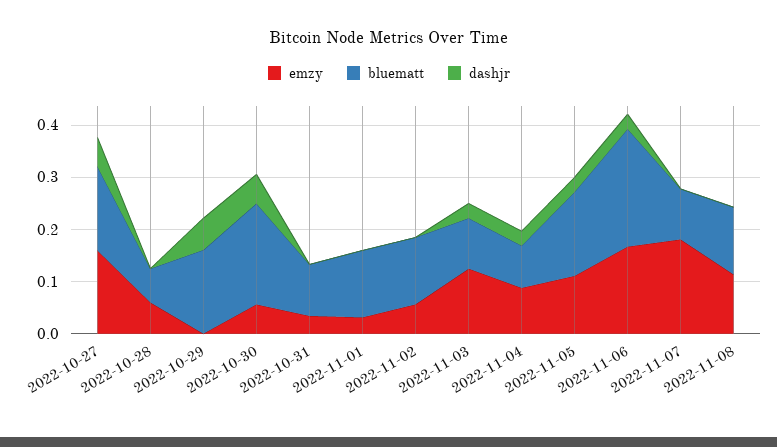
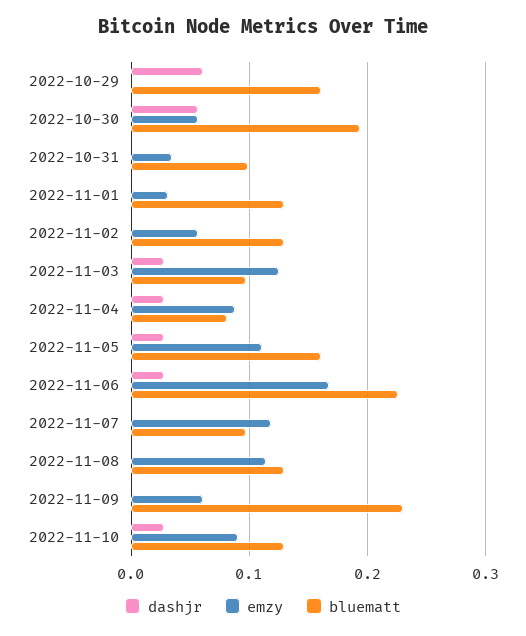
emzy, 2022-10-27: 0.16 -> none
bluematt, 2022-10-27: 0.16 -> none
dashjr, 2022-10-27: 0.06 -> none
emzy, 2022-10-28: 0.06 -> none
bluematt, 2022-10-28: 0.06 -> none
dashjr, 2022-10-28: 0 -> none
emzy, 2022-11-07: 0.18 -> 0.12
dashjr, 2022-11-09: none -> 0
emzy, 2022-11-09: none -> 0.06
bluematt, 2022-11-09: none -> 0.23
dashjr, 2022-11-10: none -> 0.03
emzy, 2022-11-10: none -> 0.09
bluematt, 2022-11-10: none -> 0.13

